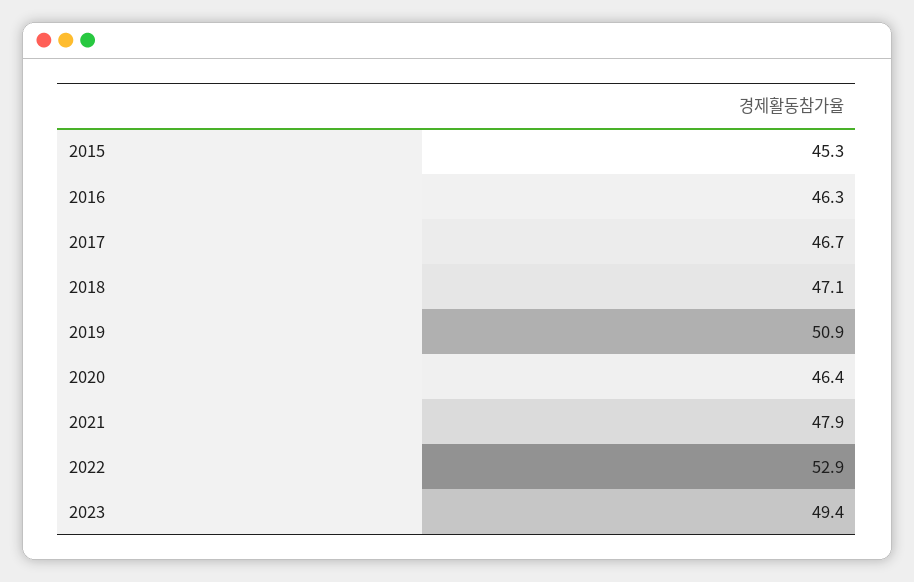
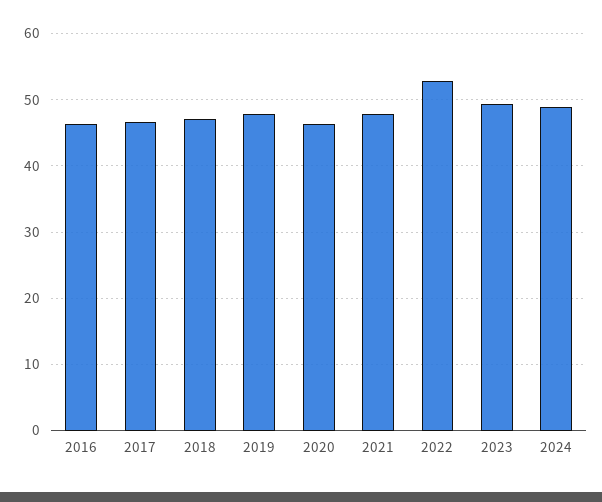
2015: 45.3 -> none
2019: 50.9 -> 48
2024: none -> 49

